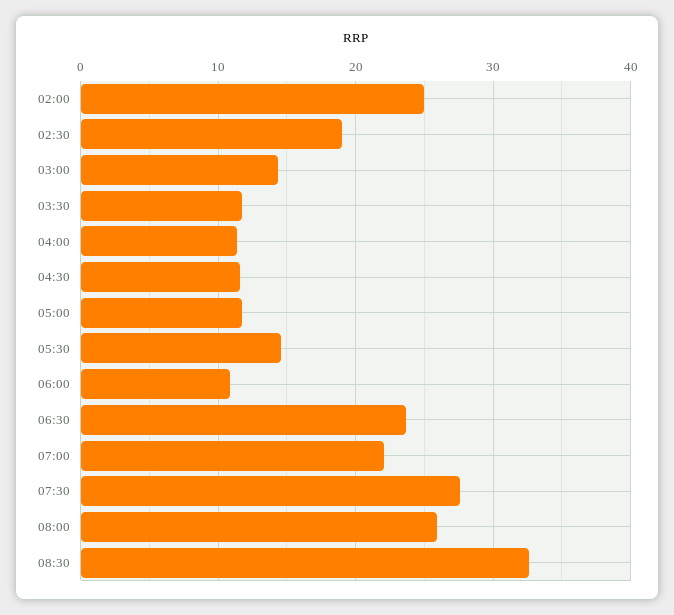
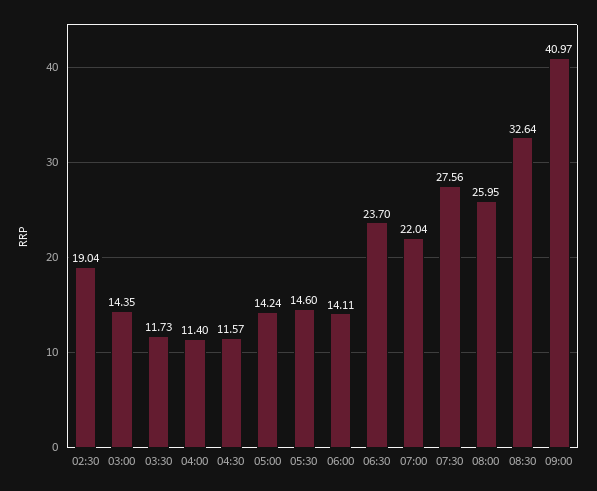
02:00: 25 -> none
05:00: 12 -> 14.24
06:00: 11 -> 14.11
09:00: none -> 40.97

